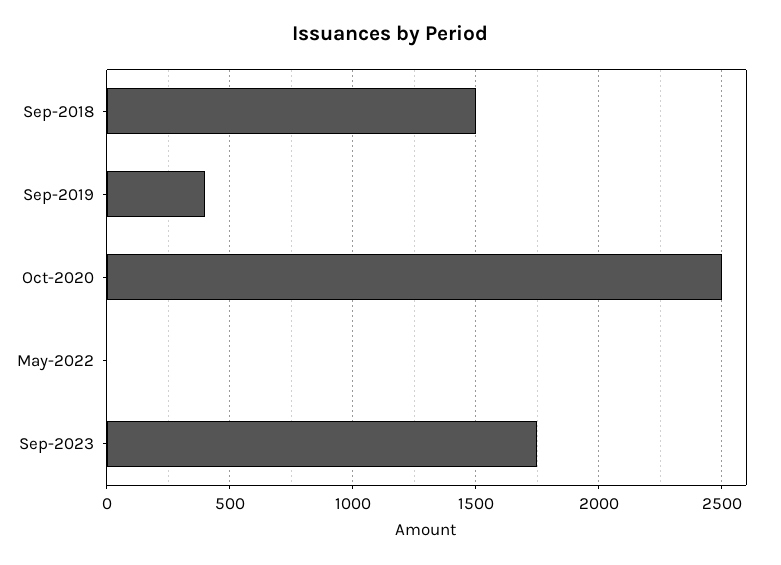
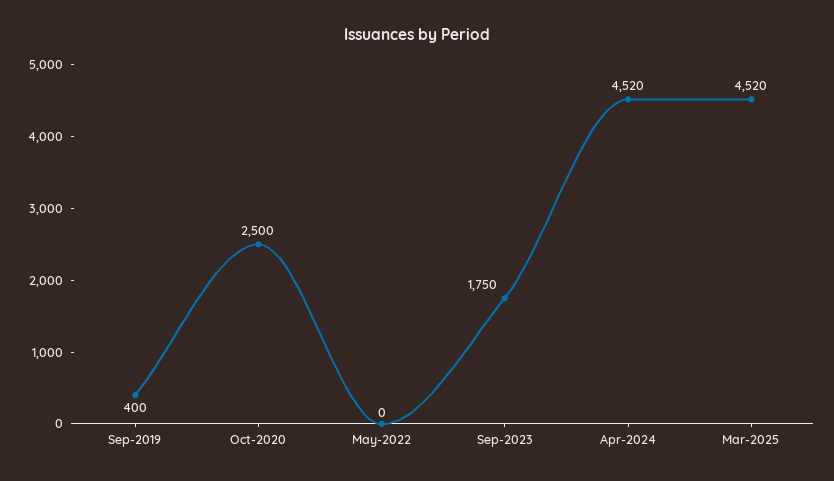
Sep-2018: 1500 -> none
Apr-2024: none -> 4520
Mar-2025: none -> 4520

